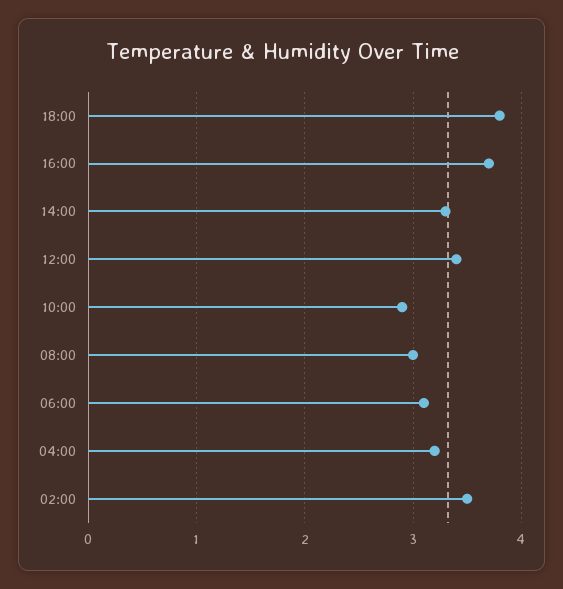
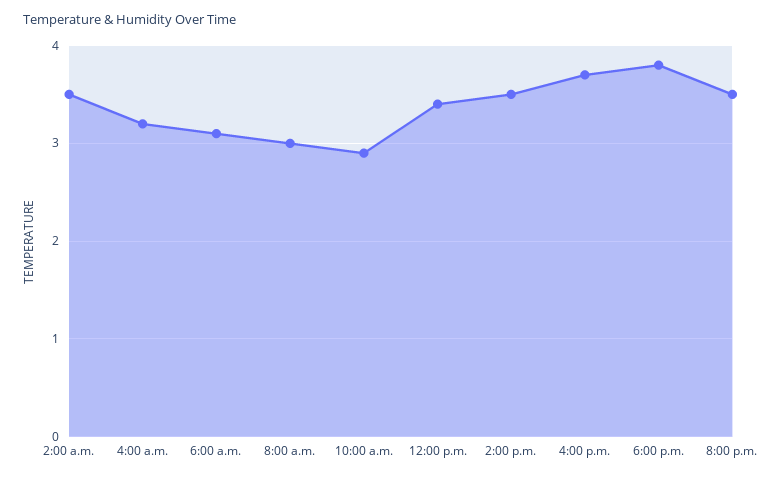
14:00: 3.3 -> 3.5
8:00 p.m.: none -> 3.5

